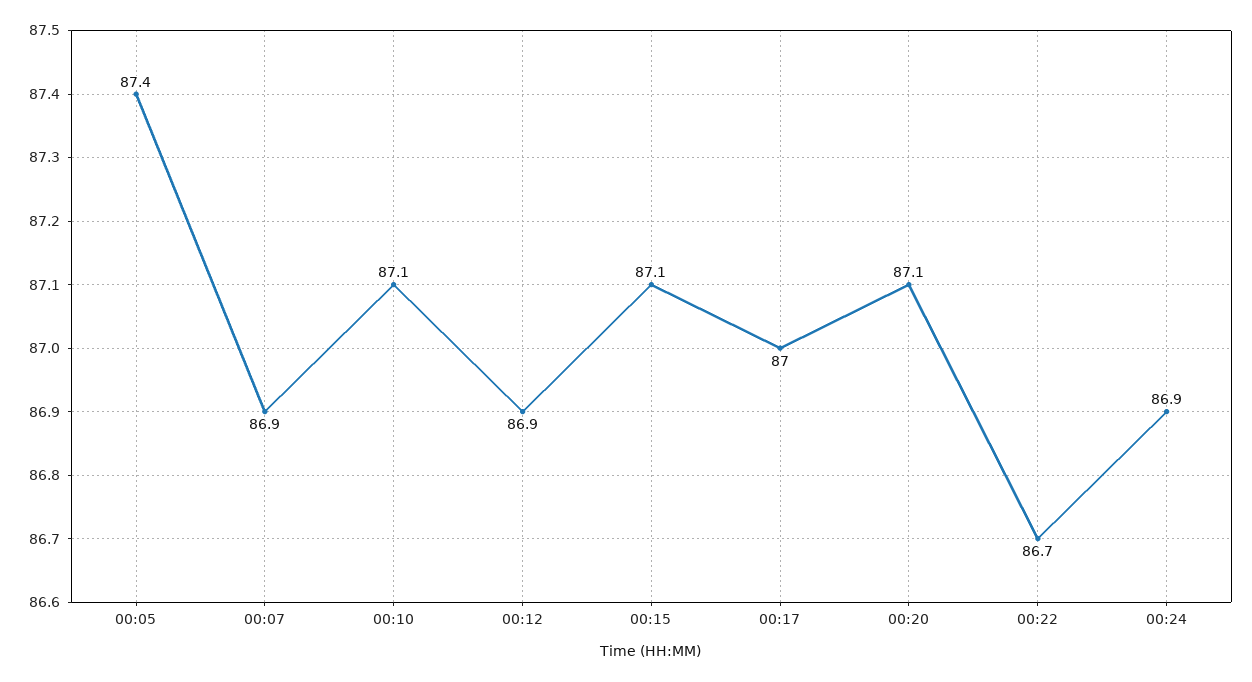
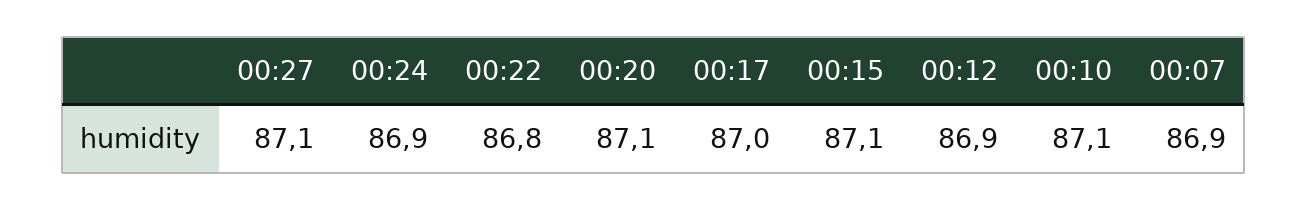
00:05: 87.4 -> none
00:22: 86.7 -> 86.8
00:27: none -> 87.1

